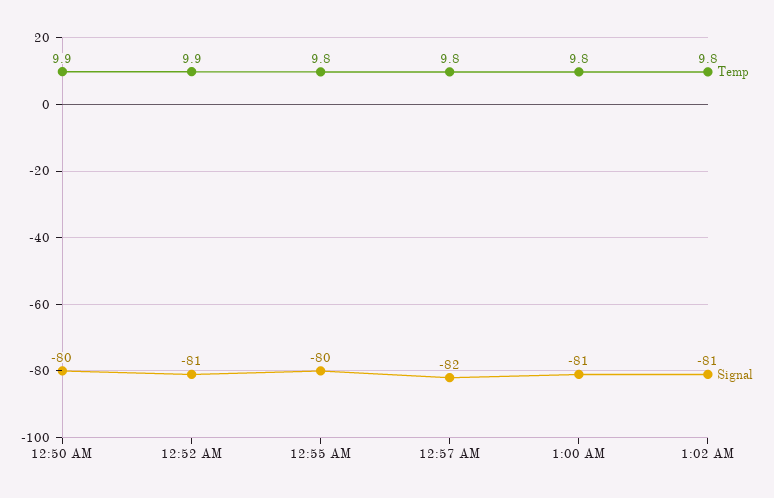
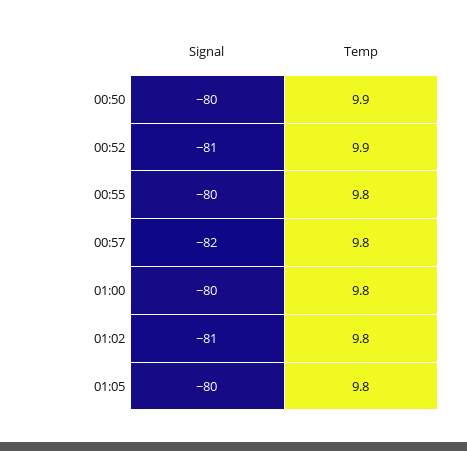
Signal, 1:00 AM: -81 -> -80
Signal, 01:05: none -> -80
Temp, 01:05: none -> 9.8

